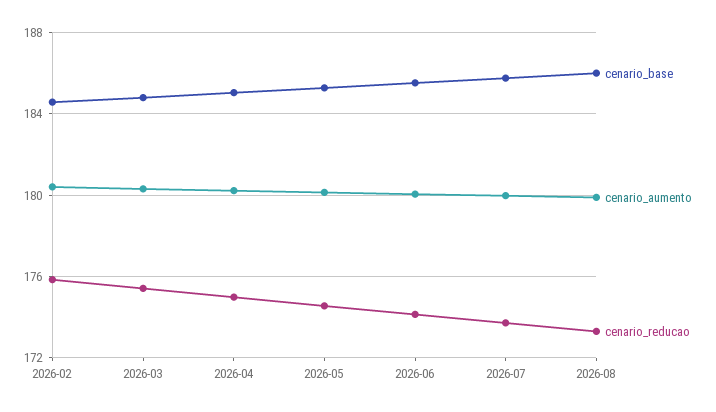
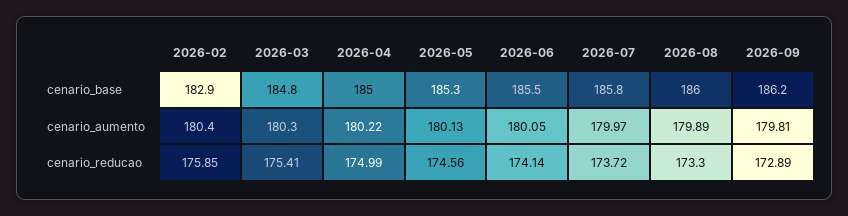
cenario_base, 2026-02: 184.5 -> 182.9
cenario_base, 2026-09: none -> 186.2
cenario_aumento, 2026-09: none -> 179.81
cenario_reducao, 2026-09: none -> 172.89

